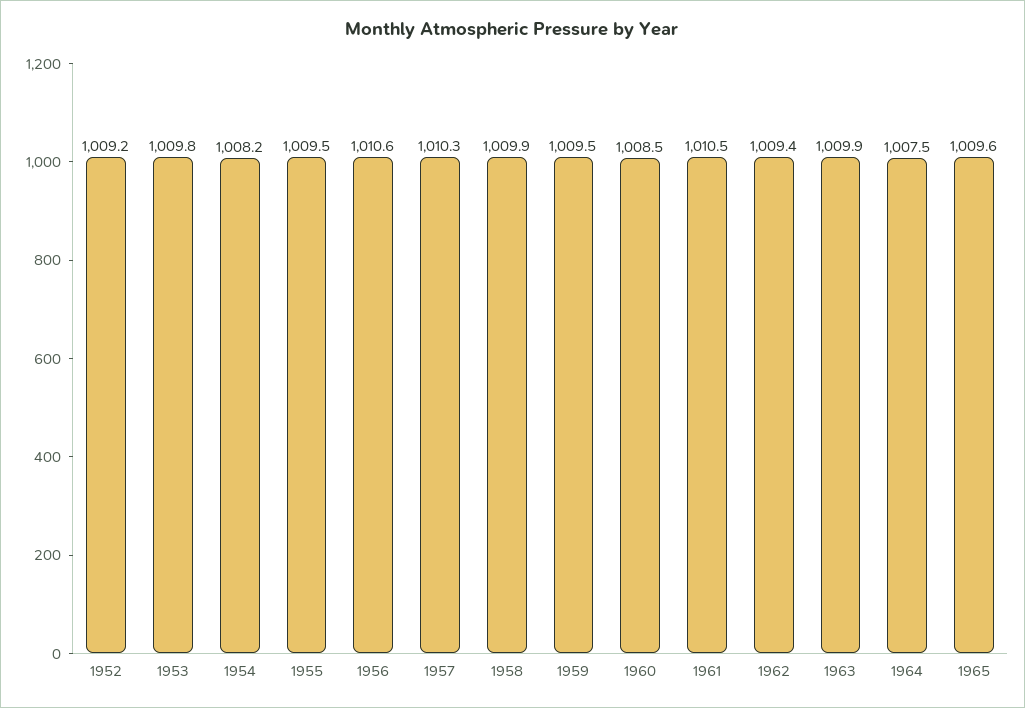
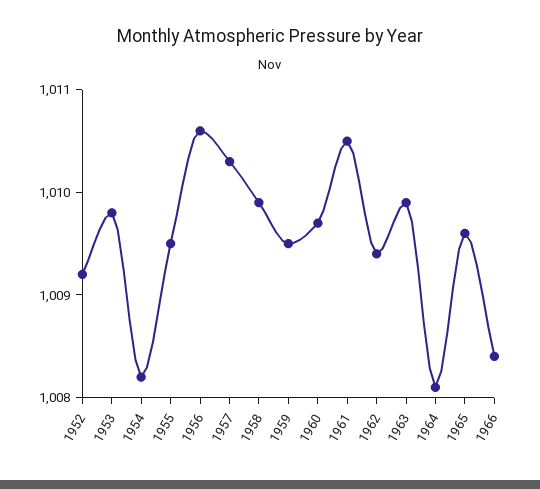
1960: 1008.5 -> 1009.7
1964: 1007.5 -> 1008.1
1966: none -> 1008.4

